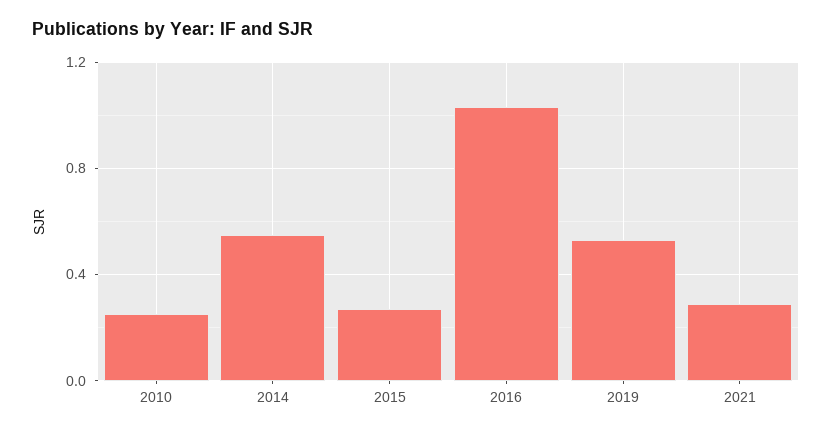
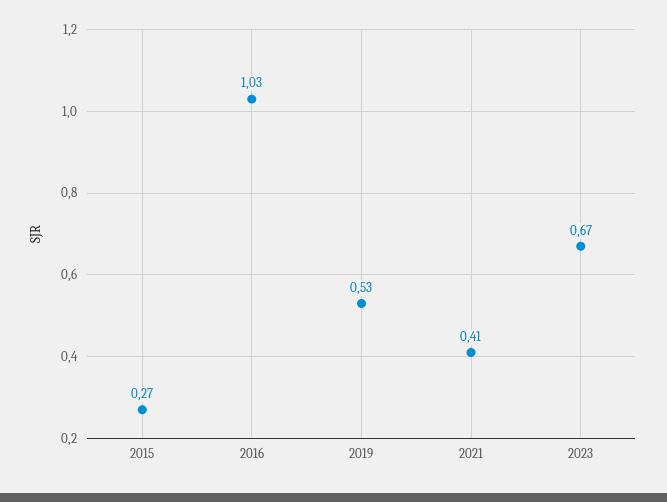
2010: 0.25 -> none
2014: 0.55 -> none
2021: 0.3 -> 0.41
2023: none -> 0.67

